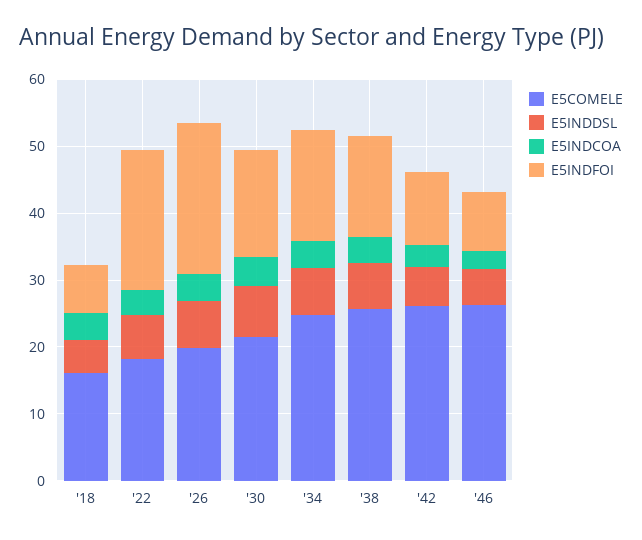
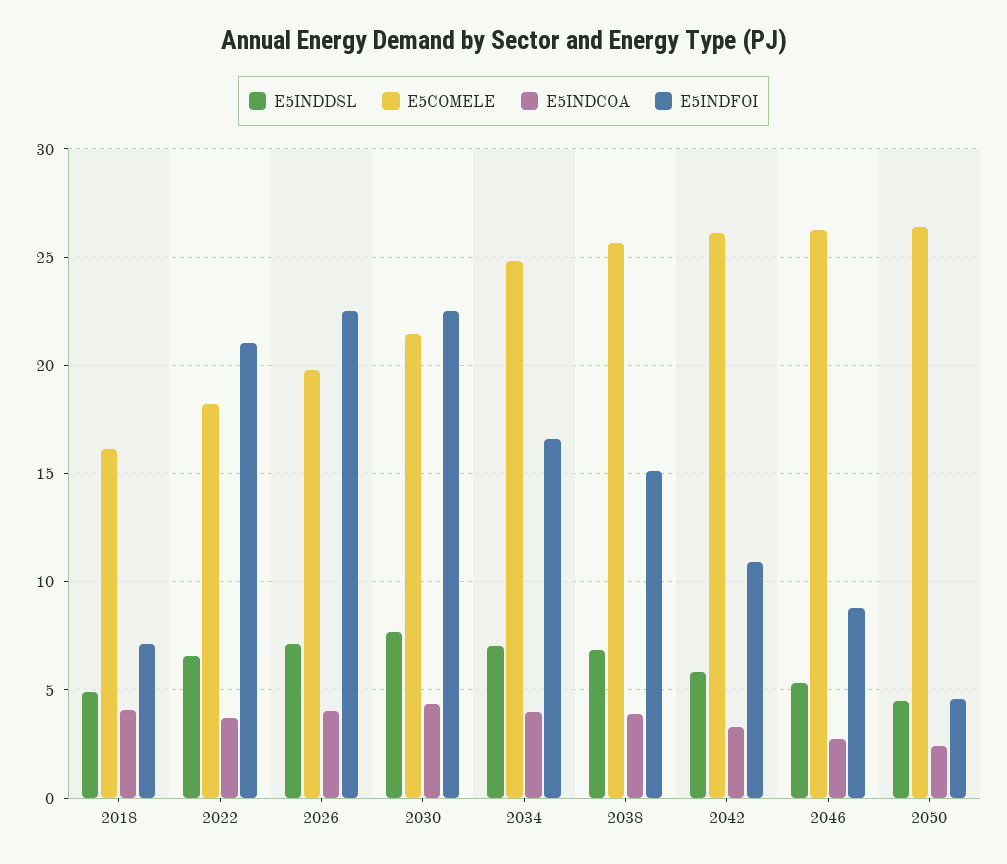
E5INDFOI, '30: 16 -> 22.5
E5INDDSL, 2050: none -> 4.5
E5COMELE, 2050: none -> 26.5
E5INDCOA, 2050: none -> 2.5
E5INDFOI, 2050: none -> 4.5

